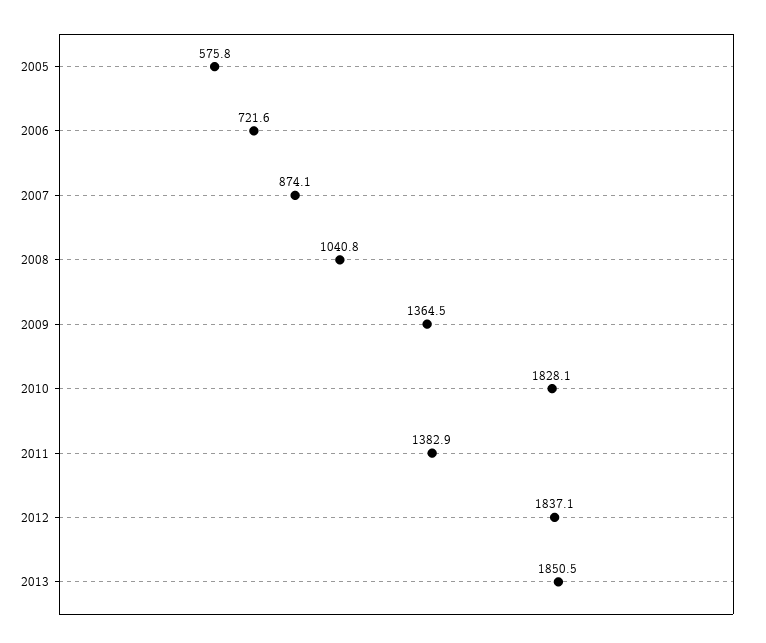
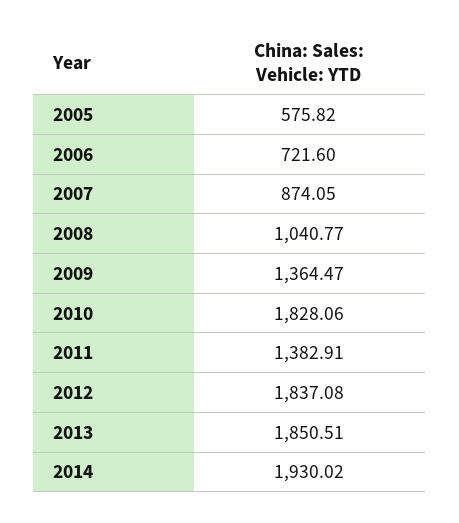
2014: none -> 1930.02

